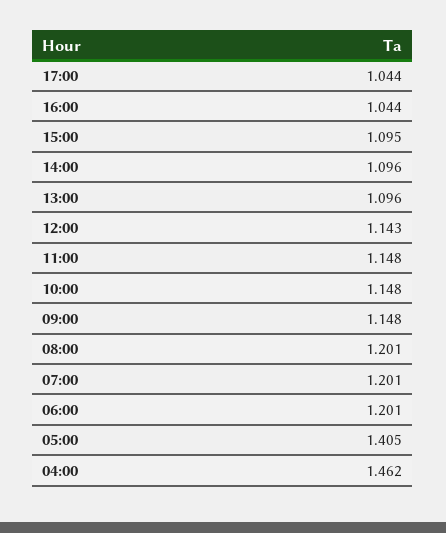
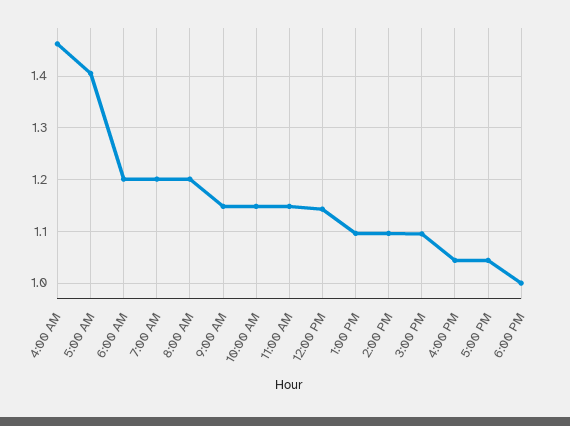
6:00 PM: none -> 1

